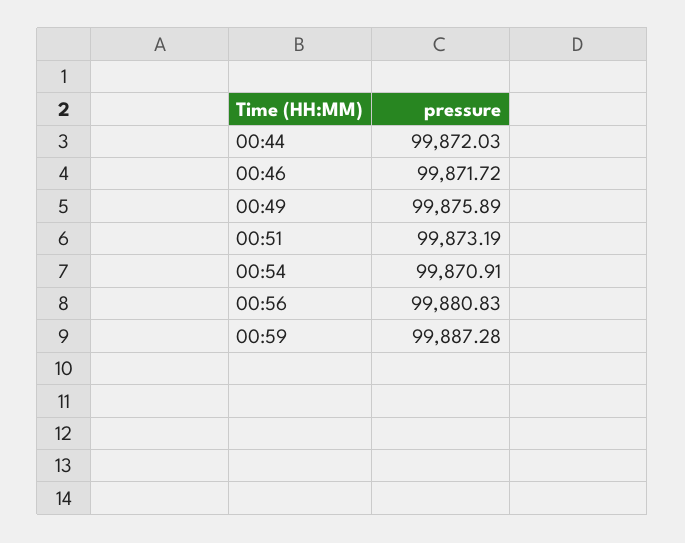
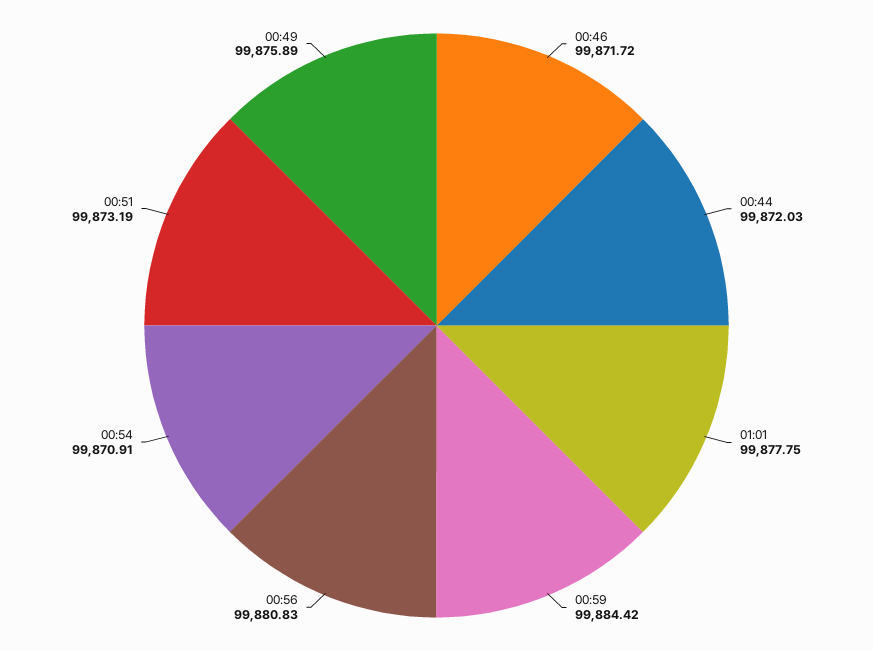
00:59: 99887.28 -> 99884.42
01:01: none -> 99877.75

